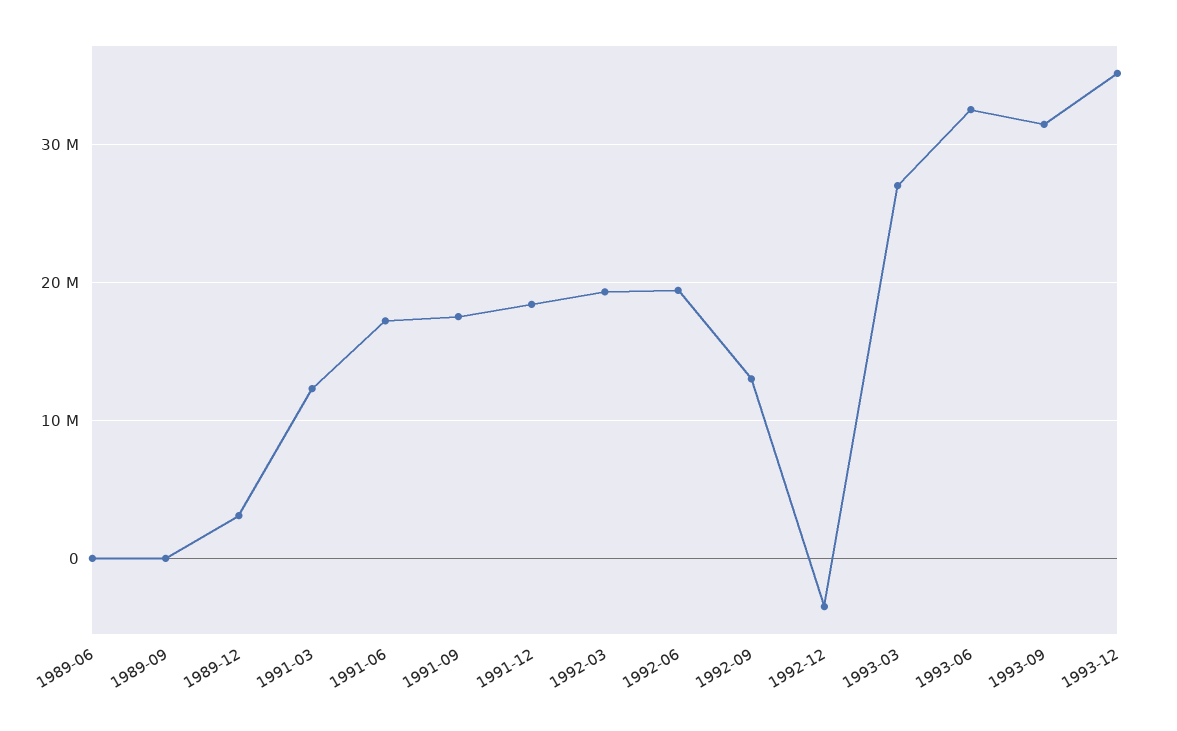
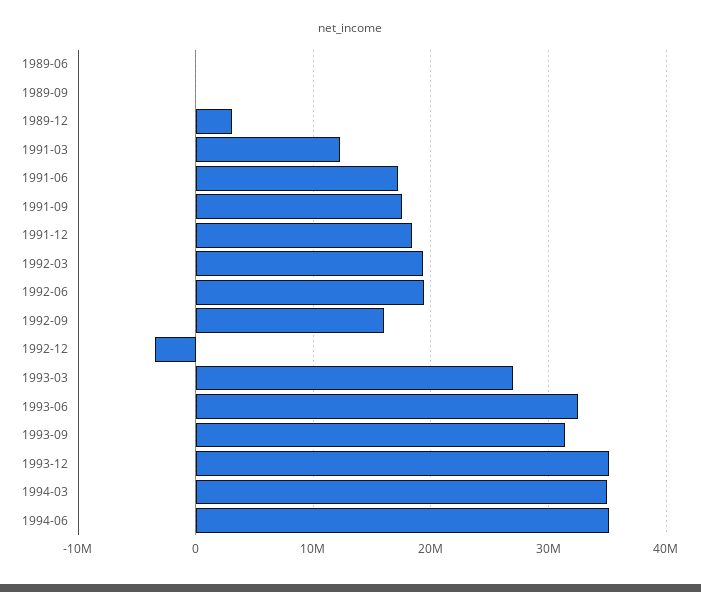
1992-09: 13000000 -> 16000000
1994-03: none -> 35000000
1994-06: none -> 35000000

